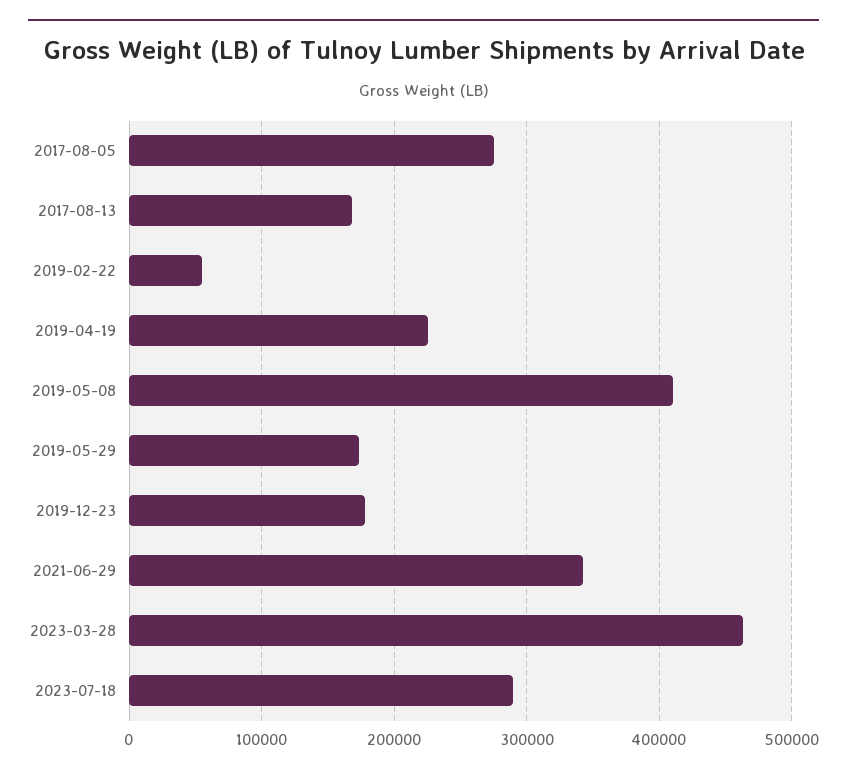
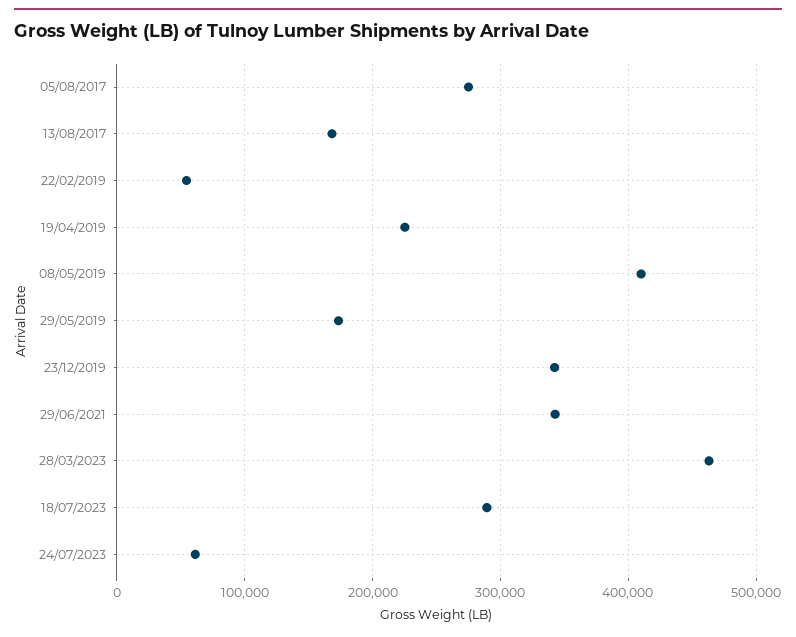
2019-12-23: 180000 -> 340000
24/07/2023: none -> 60000

